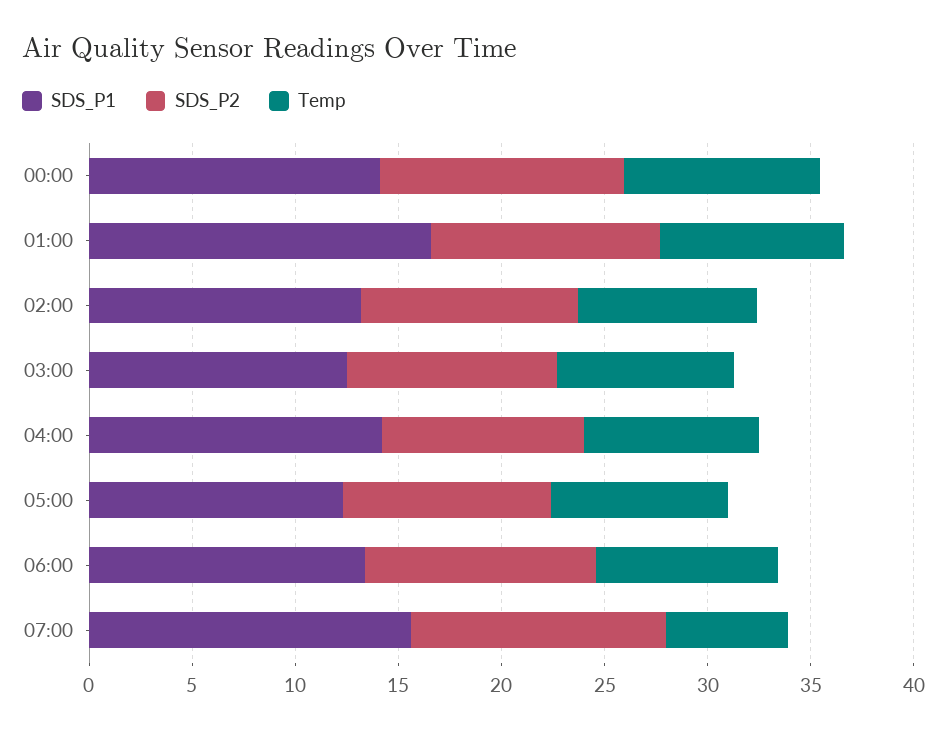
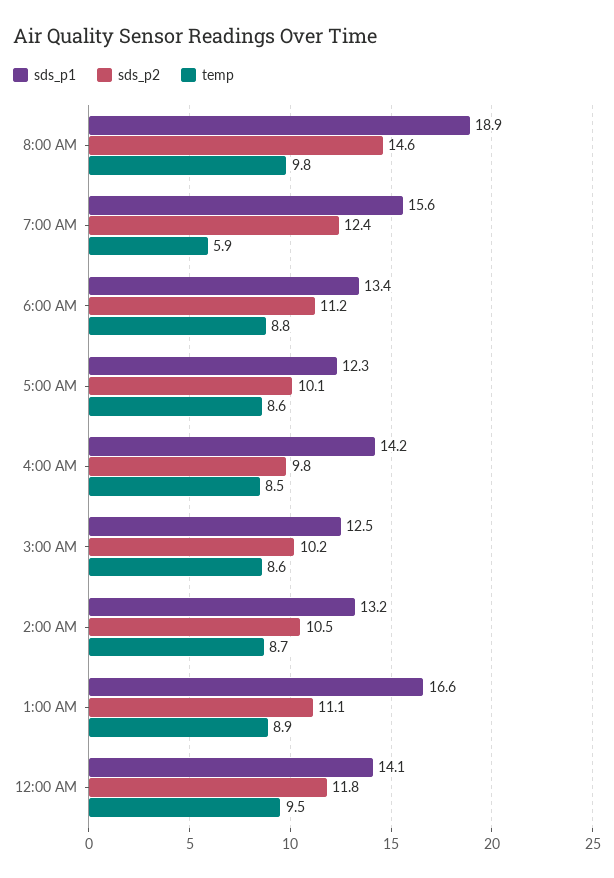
SDS_P1, 8:00 AM: none -> 18.9
SDS_P2, 8:00 AM: none -> 14.6
Temp, 8:00 AM: none -> 9.8

